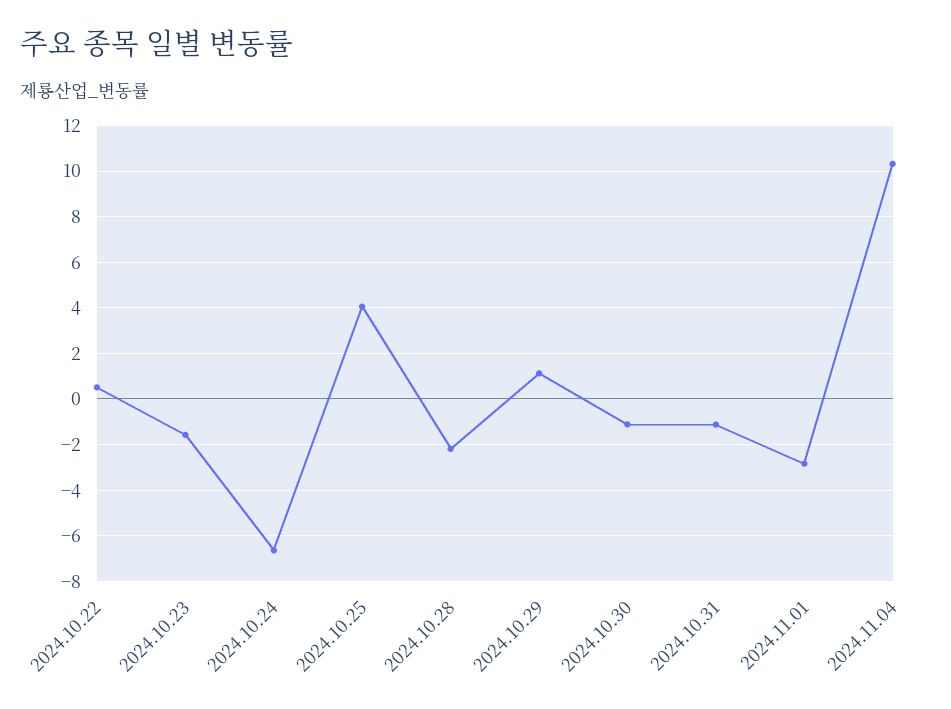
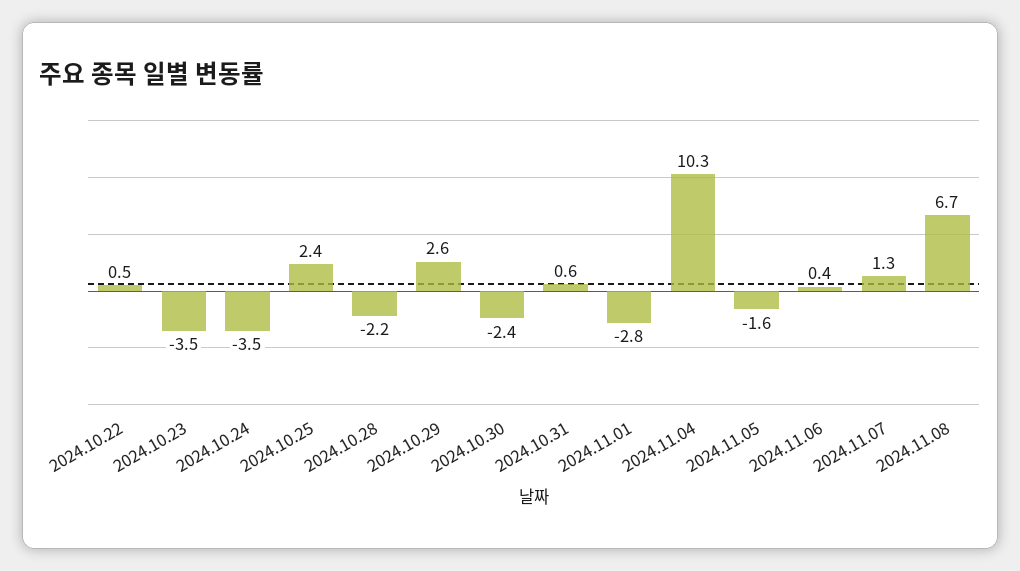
2024.10.23: -1.5 -> -3.5
2024.10.24: -6.5 -> -3.5
2024.10.25: 4 -> 2.4
2024.10.29: 1 -> 2.6
2024.10.30: -1 -> -2.4
2024.10.31: -1 -> 0.6
2024.11.05: none -> -1.6
2024.11.06: none -> 0.4
2024.11.07: none -> 1.3
2024.11.08: none -> 6.7

